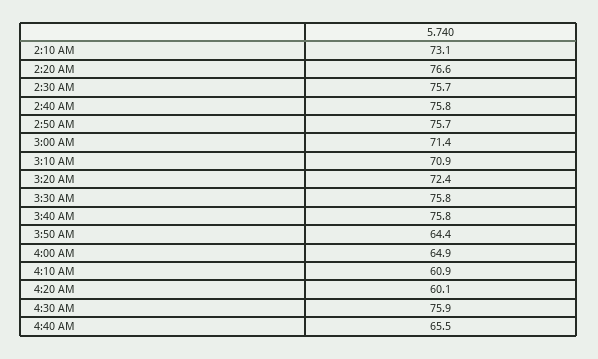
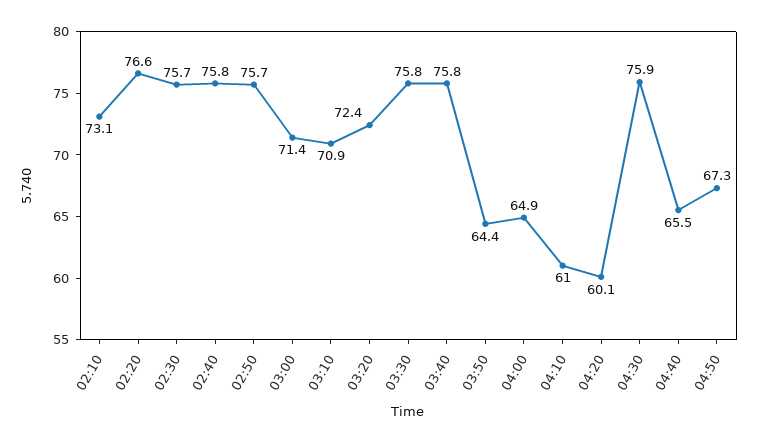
4:10 AM: 60.9 -> 61
04:50: none -> 67.3

